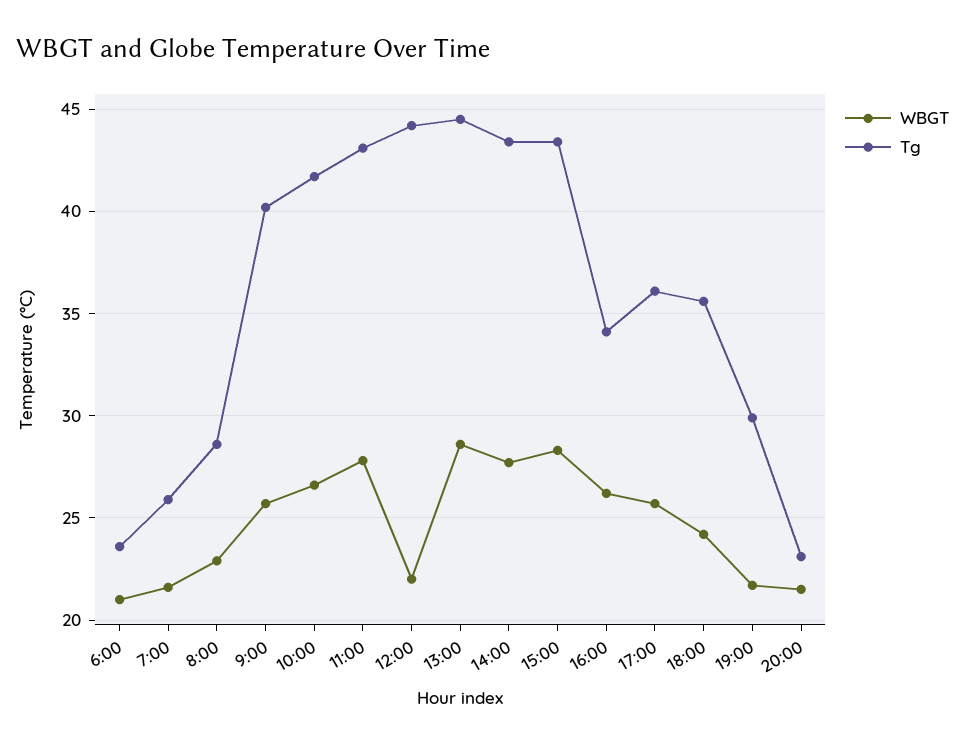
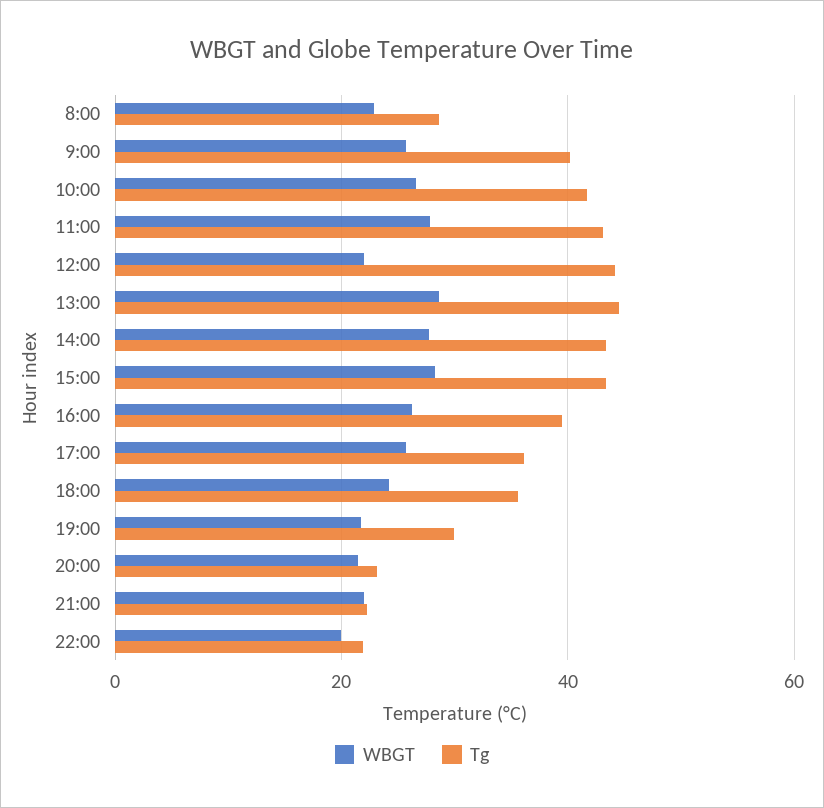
WBGT, 6:00: 21 -> none
Tg, 6:00: 23.5 -> none
WBGT, 7:00: 21.5 -> none
Tg, 7:00: 26 -> none
Tg, 16:00: 34 -> 40
WBGT, 21:00: none -> 22
Tg, 21:00: none -> 22
WBGT, 22:00: none -> 20
Tg, 22:00: none -> 22

